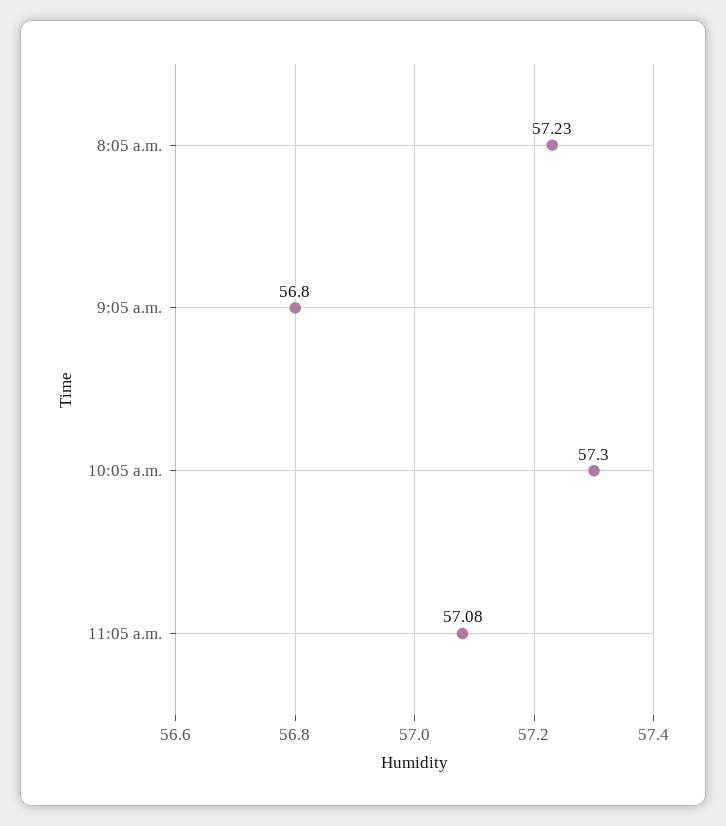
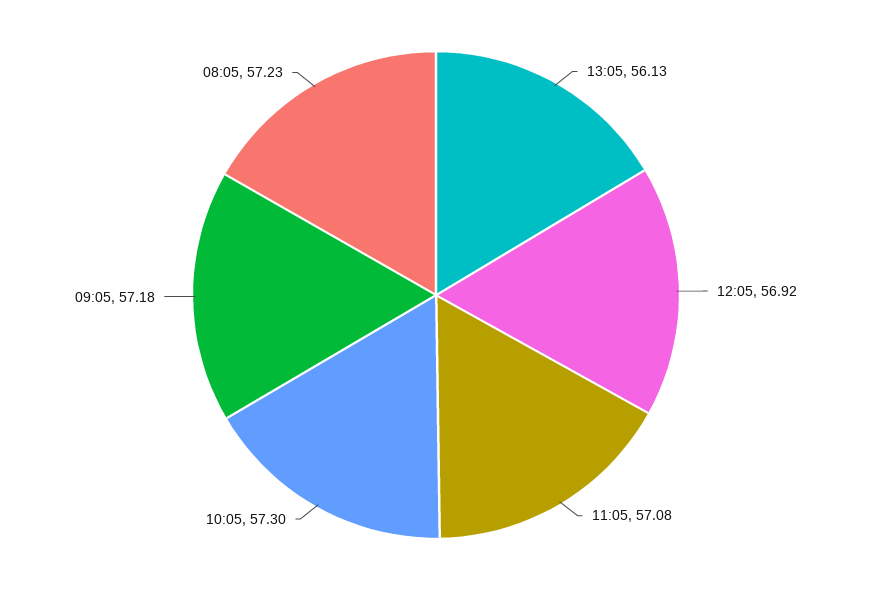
9:05 a.m.: 56.8 -> 57.18
13:05: none -> 56.13
12:05: none -> 56.92

